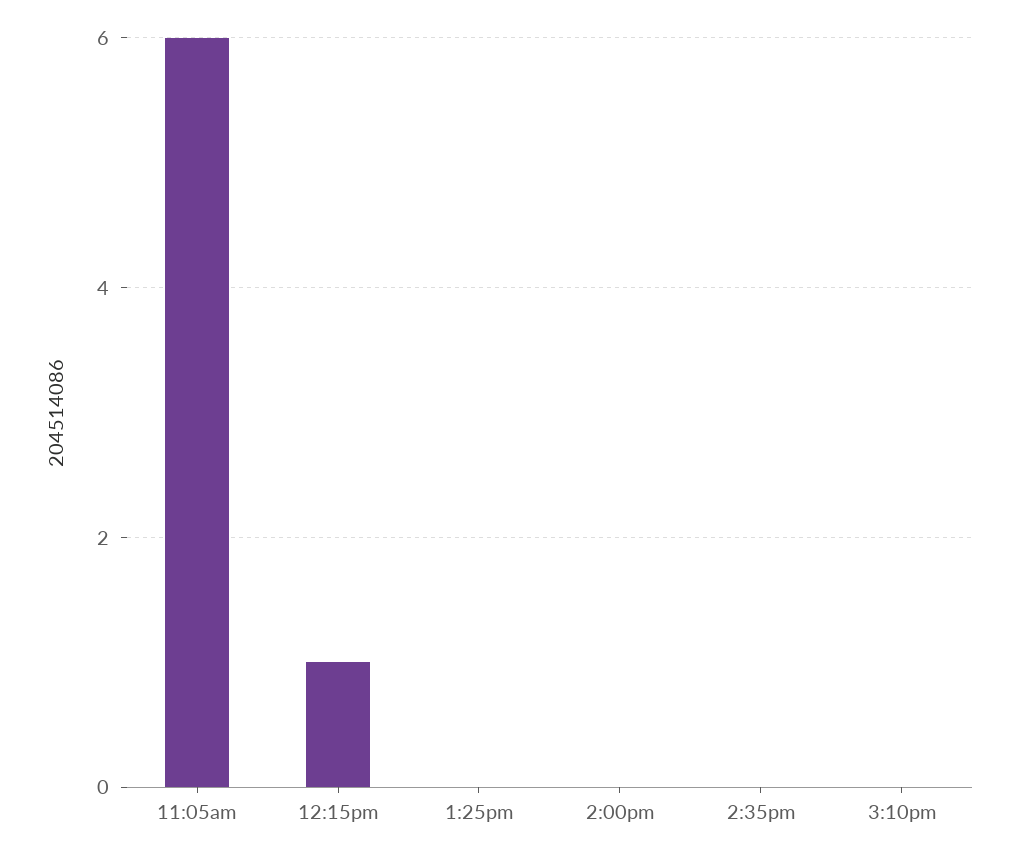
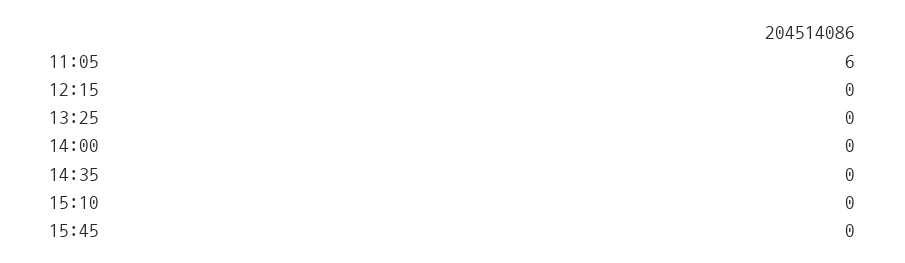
12:15pm: 1 -> 0
15:45: none -> 0

